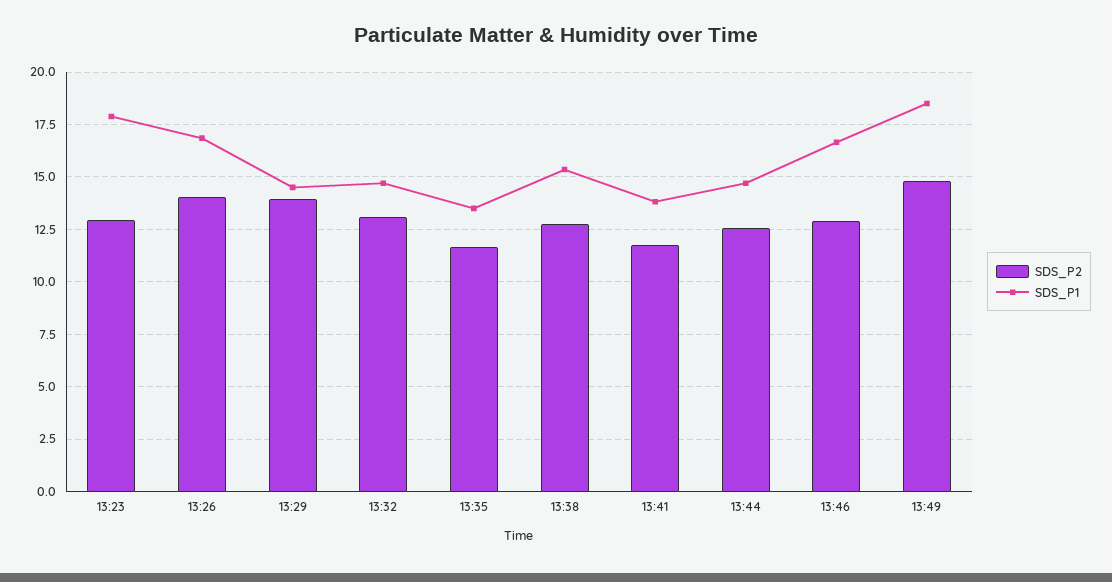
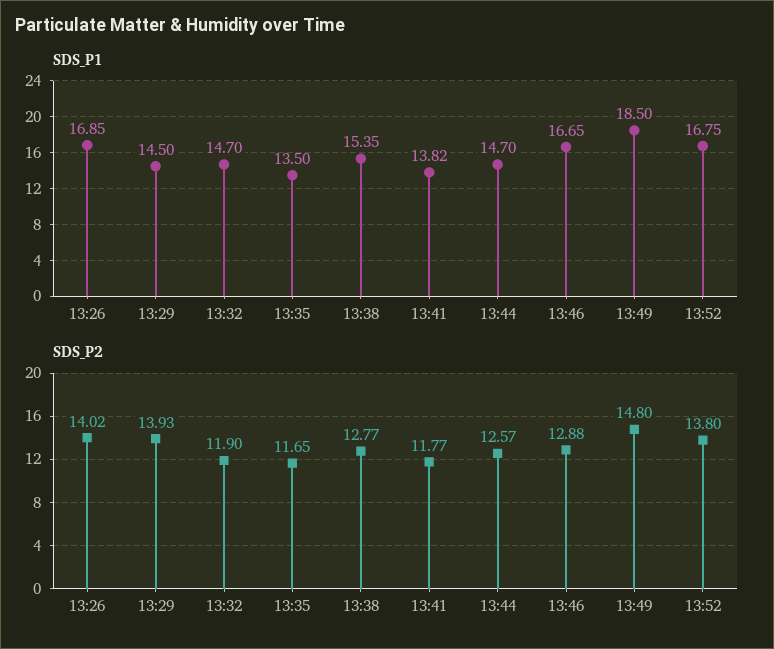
SDS_P2, 13:23: 13 -> none
SDS_P1, 13:23: 18 -> none
SDS_P2, 13:32: 13 -> 11.9
SDS_P1, 13:52: none -> 16.75
SDS_P2, 13:52: none -> 13.8

